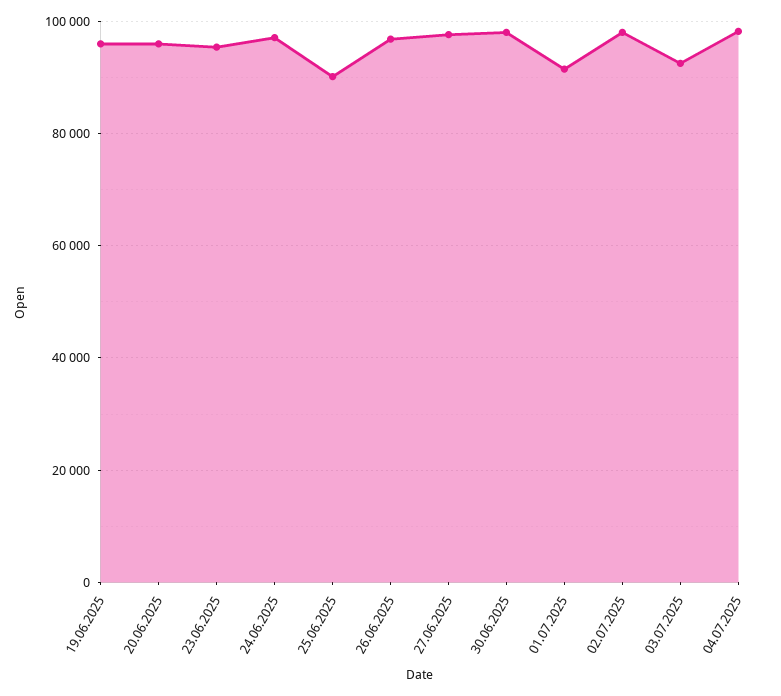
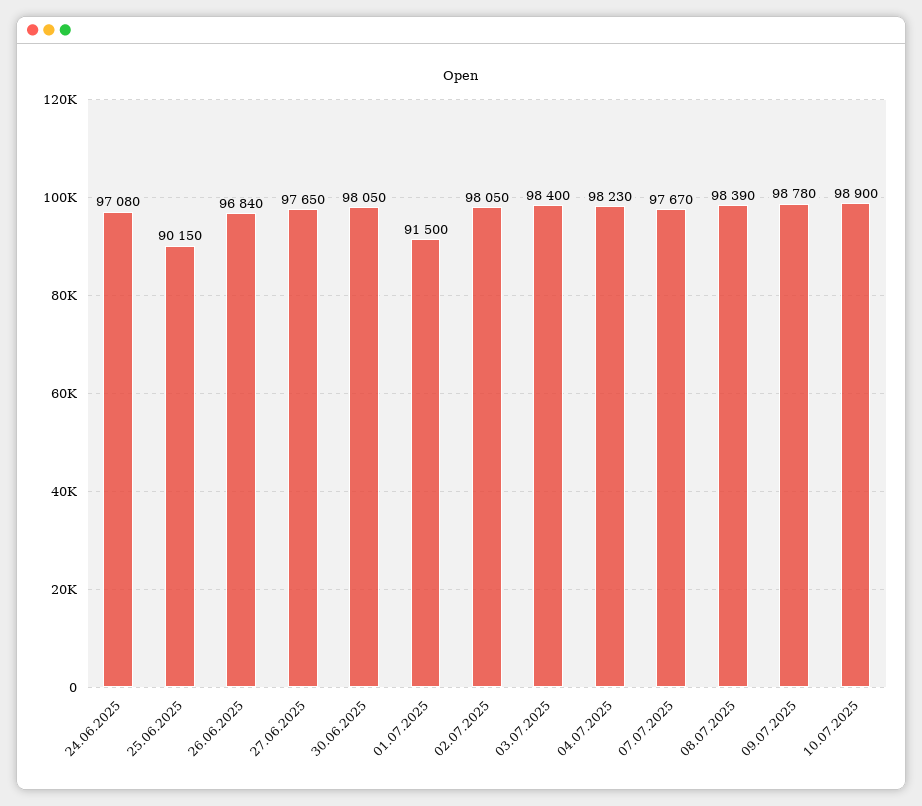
19.06.2025: 96000 -> none
20.06.2025: 96000 -> none
23.06.2025: 96000 -> none
03.07.2025: 92000 -> 98400
07.07.2025: none -> 97670
08.07.2025: none -> 98390
09.07.2025: none -> 98780
10.07.2025: none -> 98900

